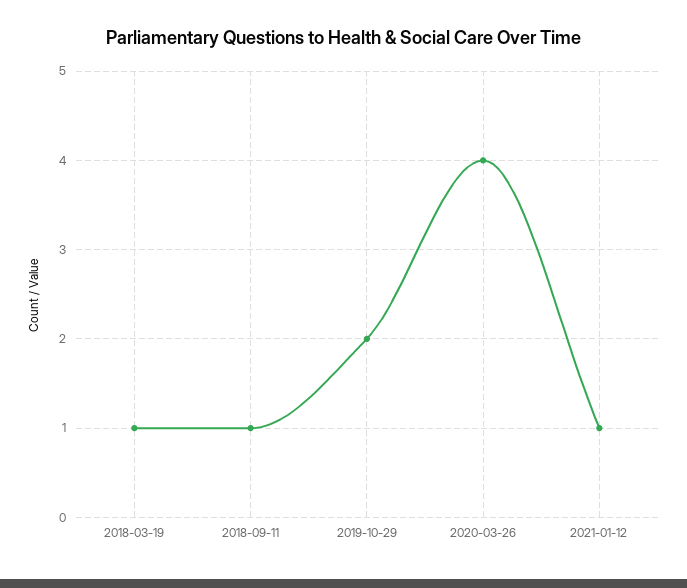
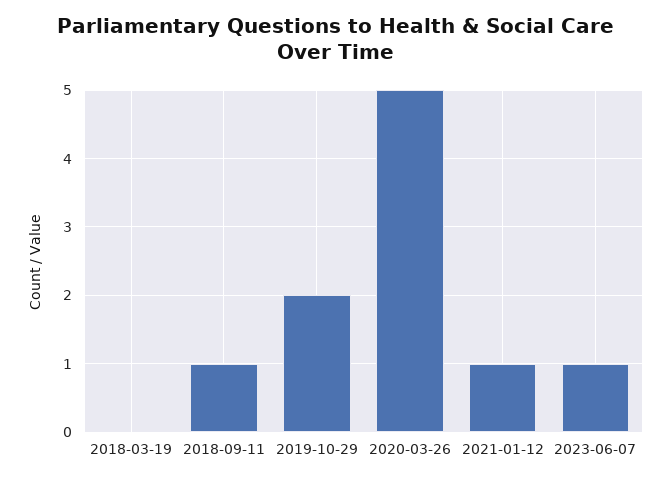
2018-03-19: 1 -> 0
2020-03-26: 4 -> 5
2023-06-07: none -> 1

